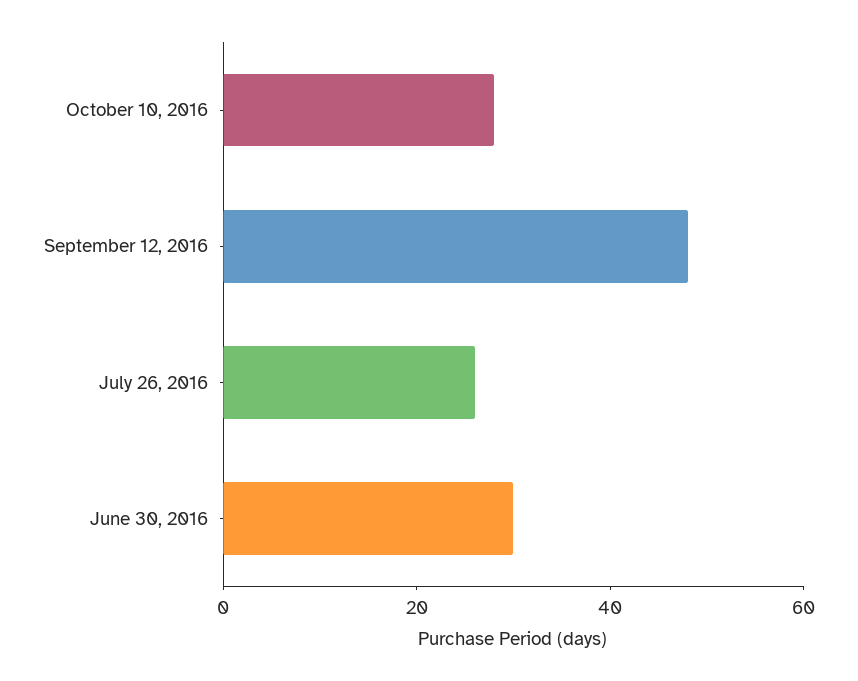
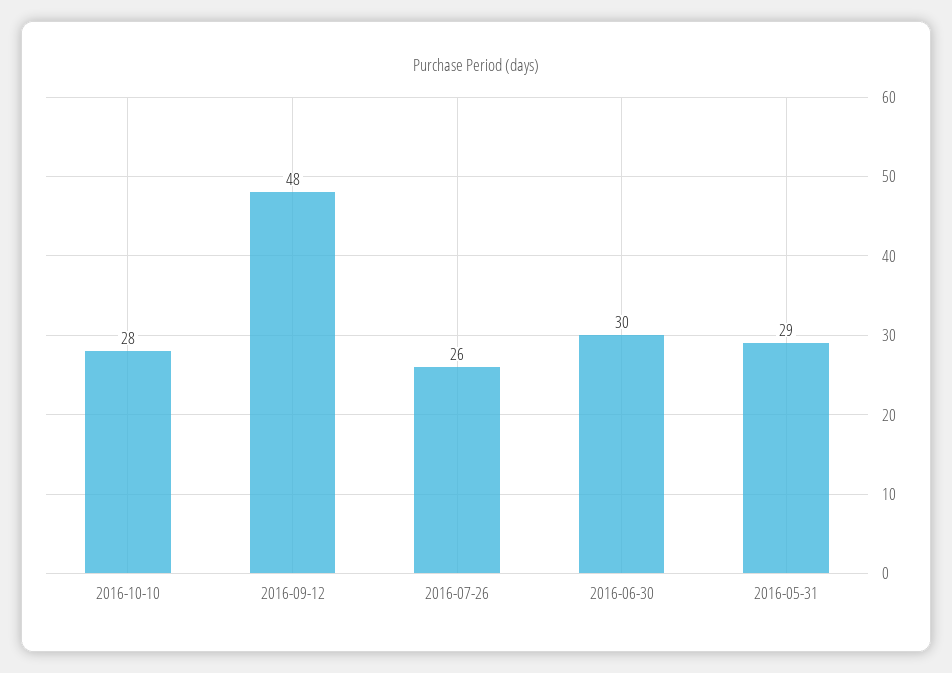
2016-05-31: none -> 29

